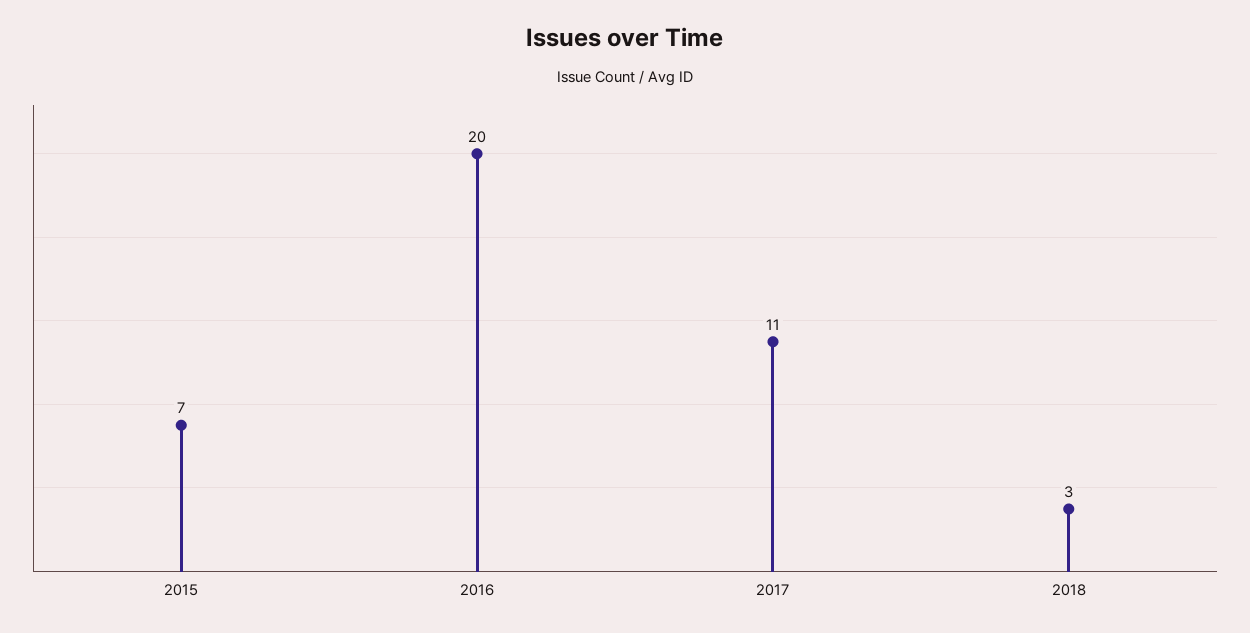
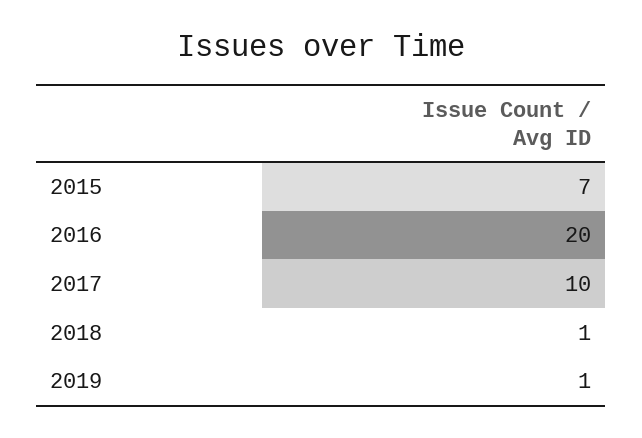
2017: 11 -> 10
2018: 3 -> 1
2019: none -> 1

